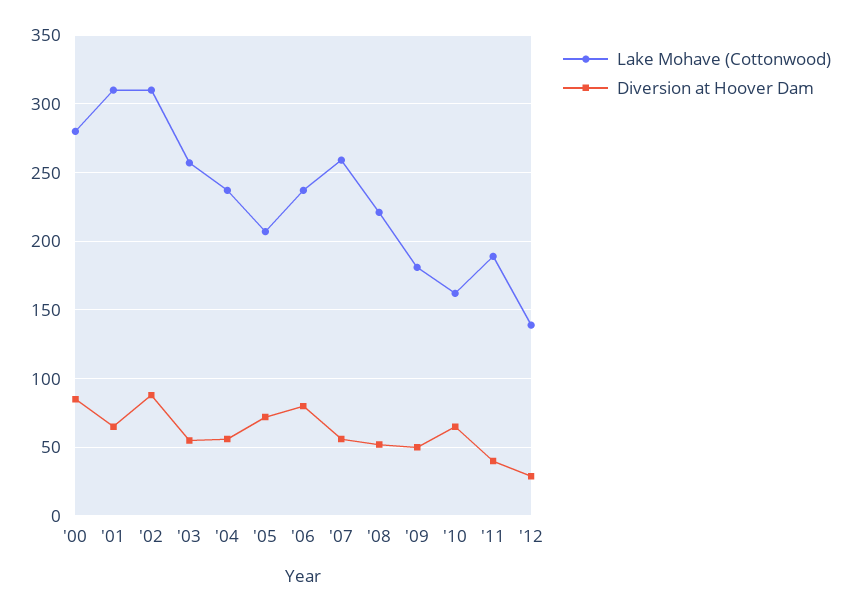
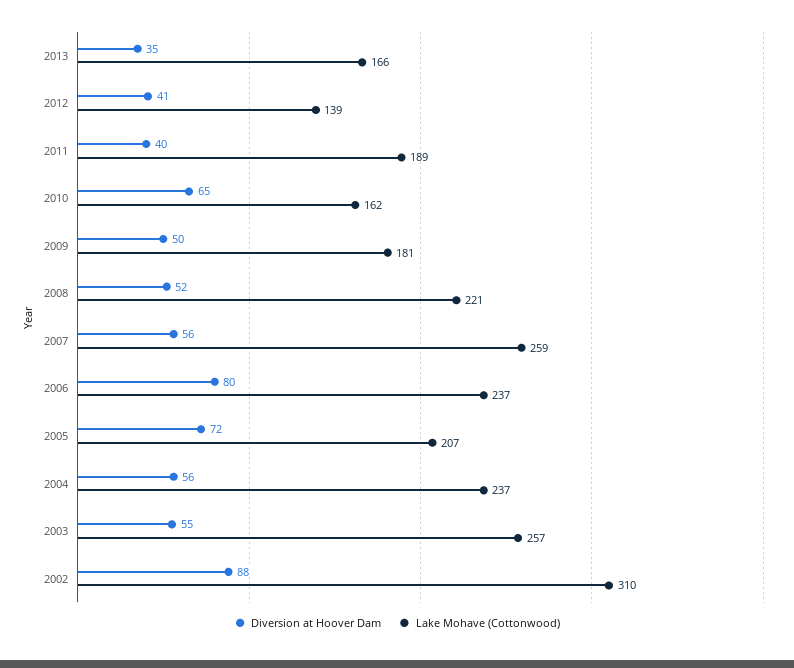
Lake Mohave (Cottonwood), '00: 280 -> none
Diversion at Hoover Dam, '00: 85 -> none
Lake Mohave (Cottonwood), '01: 310 -> none
Diversion at Hoover Dam, '01: 65 -> none
Diversion at Hoover Dam, '12: 30 -> 41
Diversion at Hoover Dam, 2013: none -> 35
Lake Mohave (Cottonwood), 2013: none -> 166

